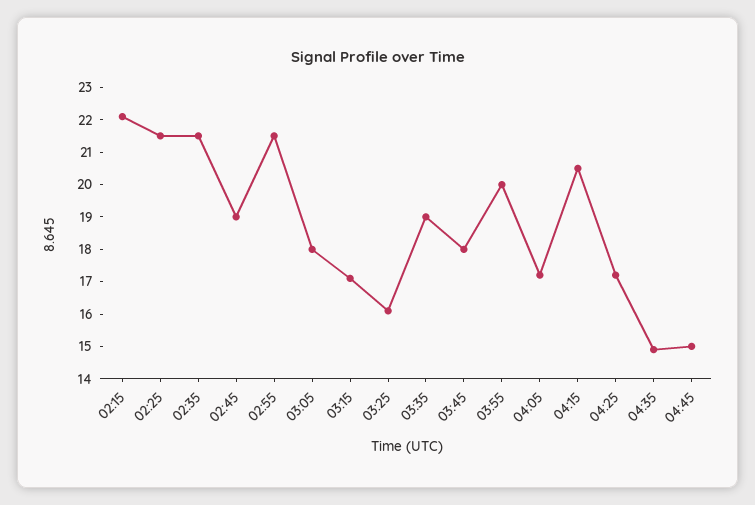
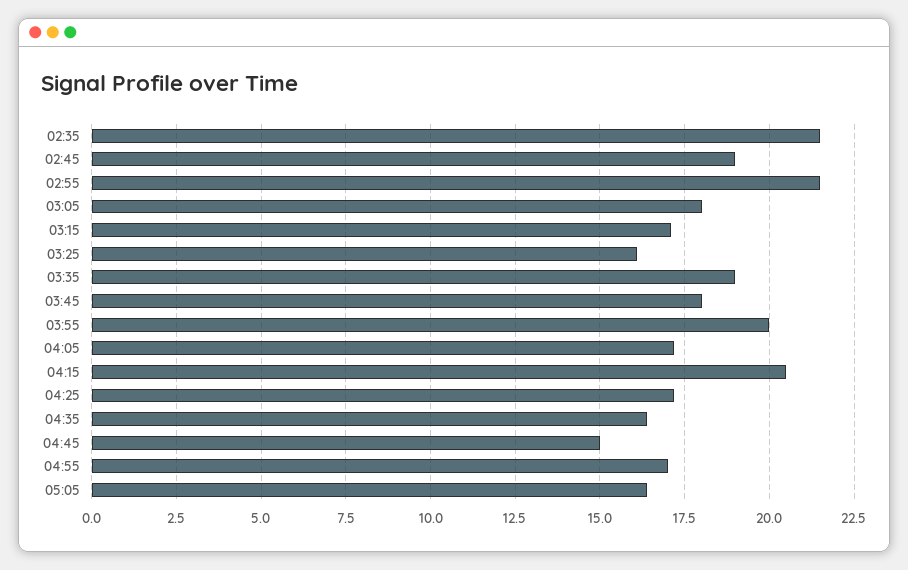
02:15: 22 -> none
02:25: 21.5 -> none
04:35: 15 -> 16.5
04:55: none -> 17
05:05: none -> 16.5

